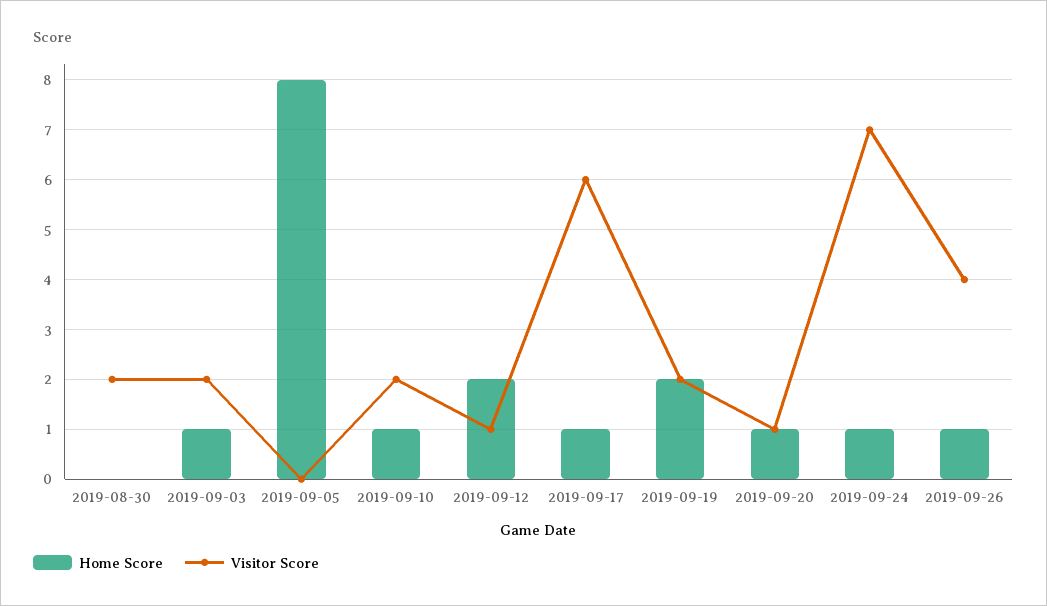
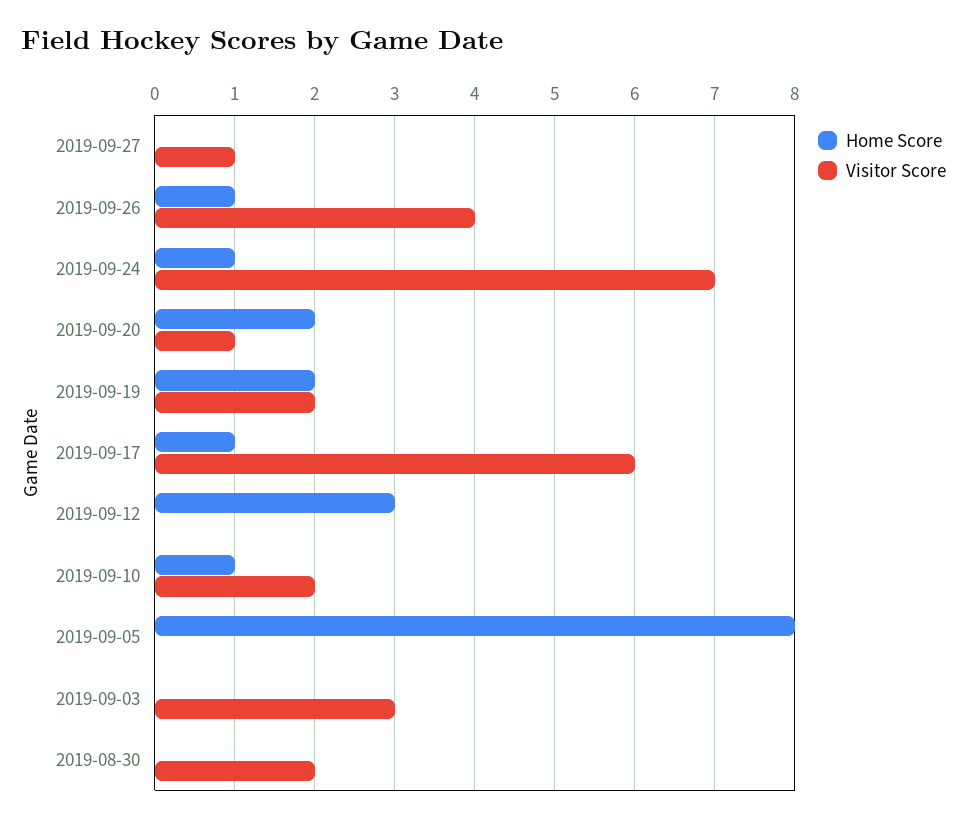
Home Score, 2019-09-03: 1 -> 0
Visitor Score, 2019-09-03: 2 -> 3
Home Score, 2019-09-12: 2 -> 3
Visitor Score, 2019-09-12: 1 -> 0
Home Score, 2019-09-20: 1 -> 2
Home Score, 2019-09-27: none -> 0
Visitor Score, 2019-09-27: none -> 1

